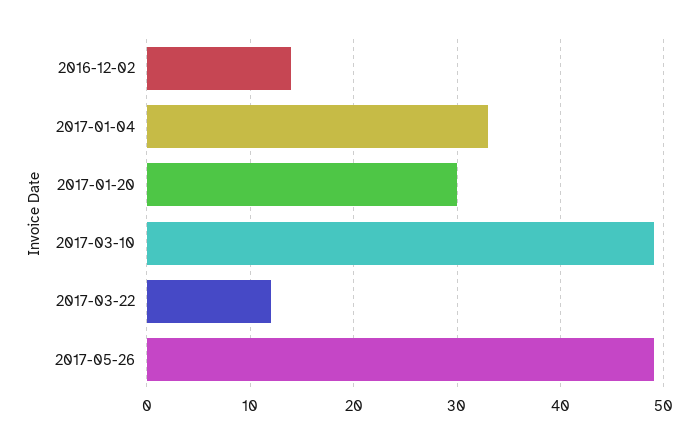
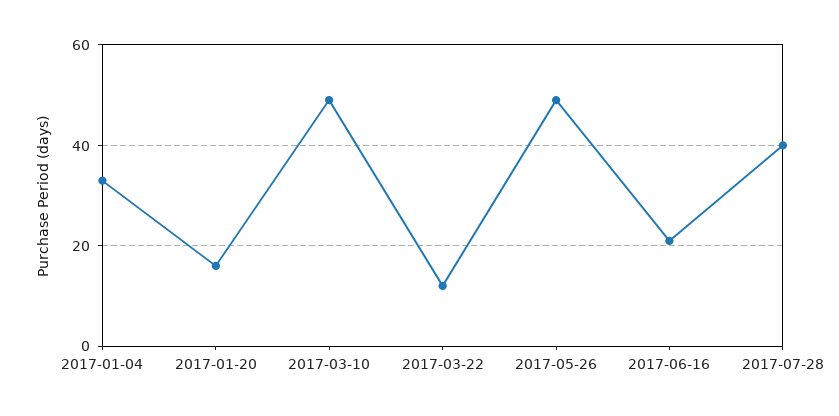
2016-12-02: 14 -> none
2017-01-20: 30 -> 15
2017-06-16: none -> 20
2017-07-28: none -> 40

